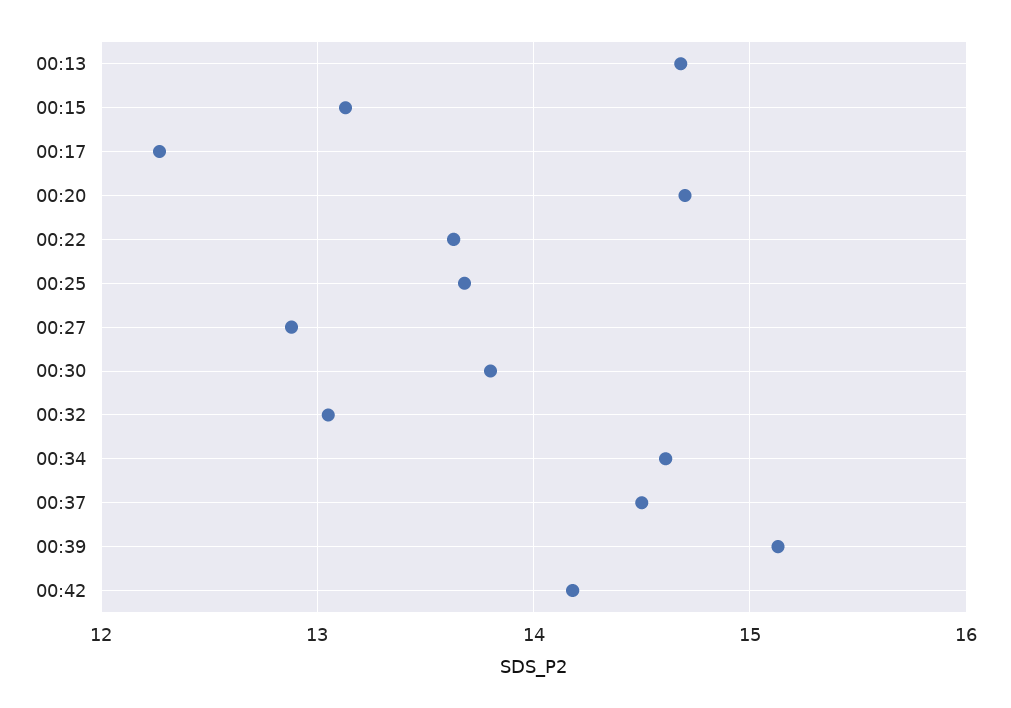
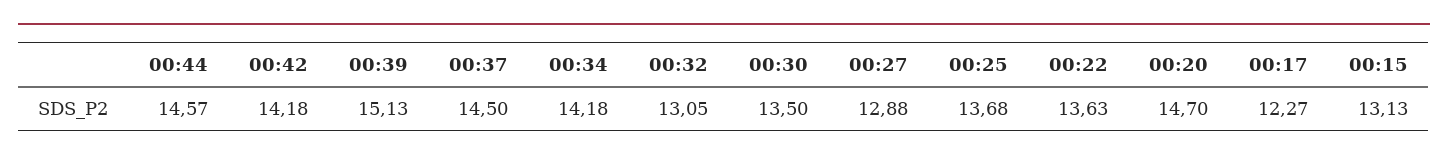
00:13: 14.7 -> none
00:30: 13.8 -> 13.5
00:34: 14.6 -> 14.18
00:44: none -> 14.57

